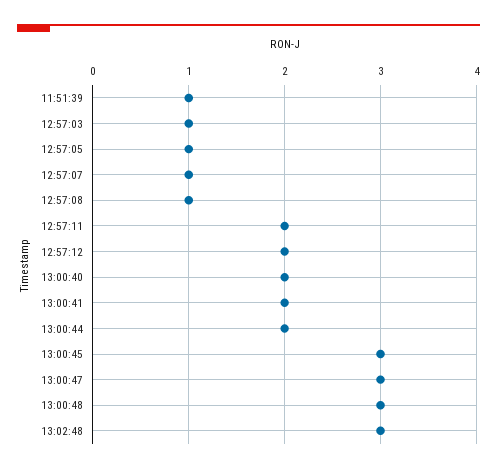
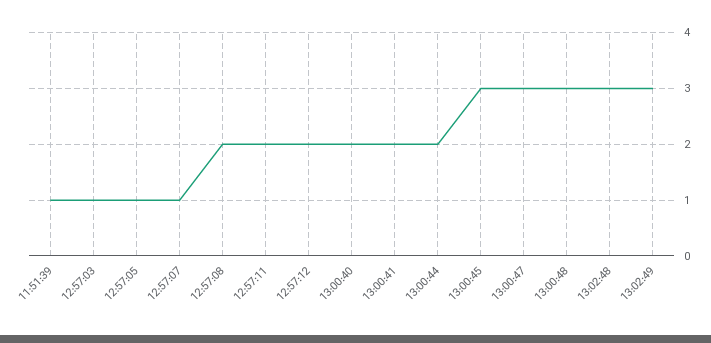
12:57:08: 1 -> 2
13:02:49: none -> 3

